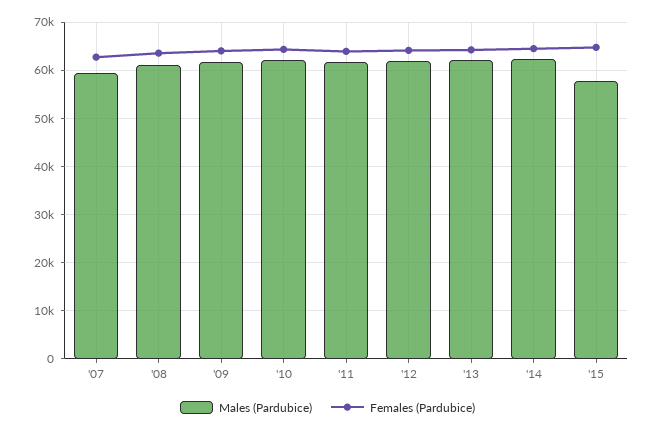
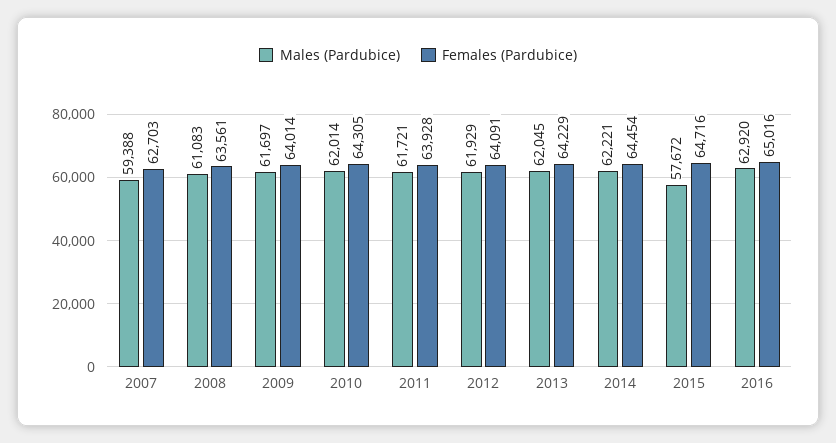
Males (Pardubice), 2016: none -> 62920
Females (Pardubice), 2016: none -> 65016

